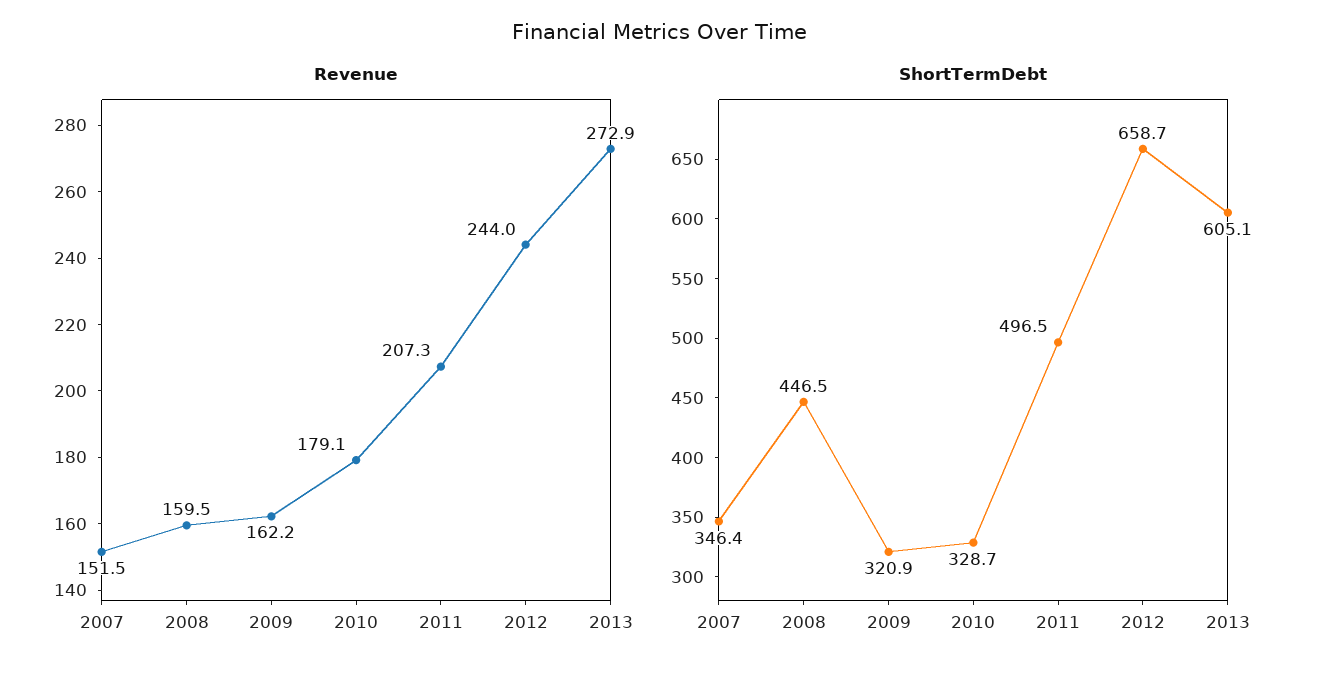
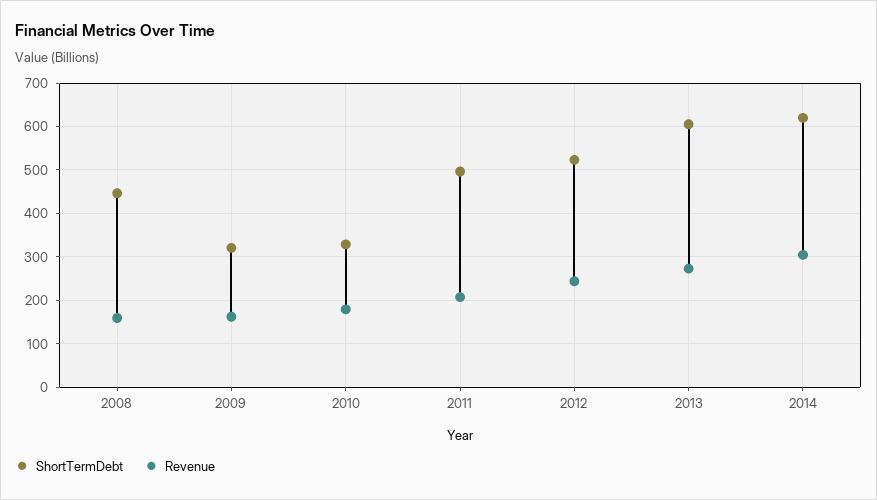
Revenue, 2007: 151.5 -> none
ShortTermDebt, 2007: 346.4 -> none
ShortTermDebt, 2012: 658.7 -> 520
ShortTermDebt, 2014: none -> 620
Revenue, 2014: none -> 300

